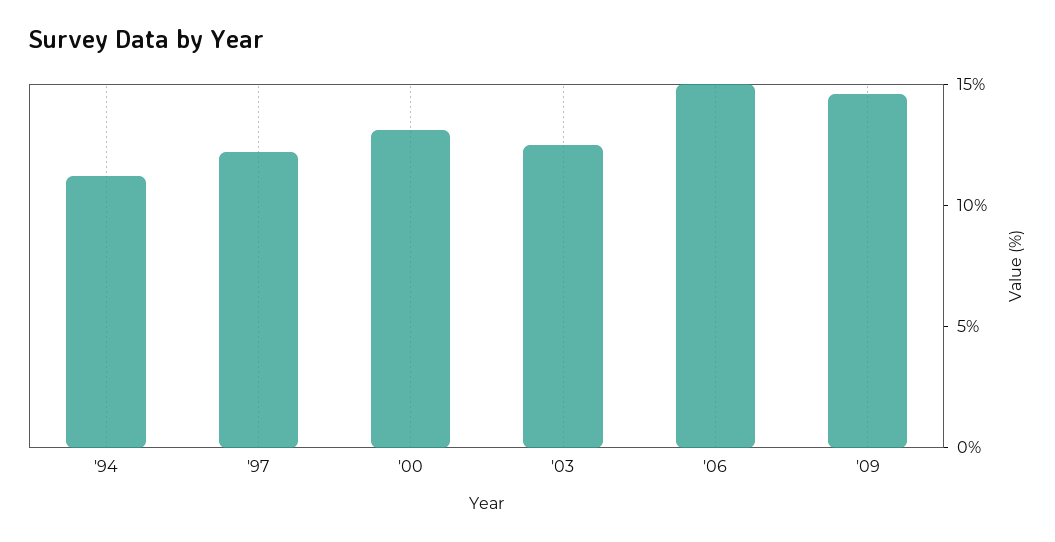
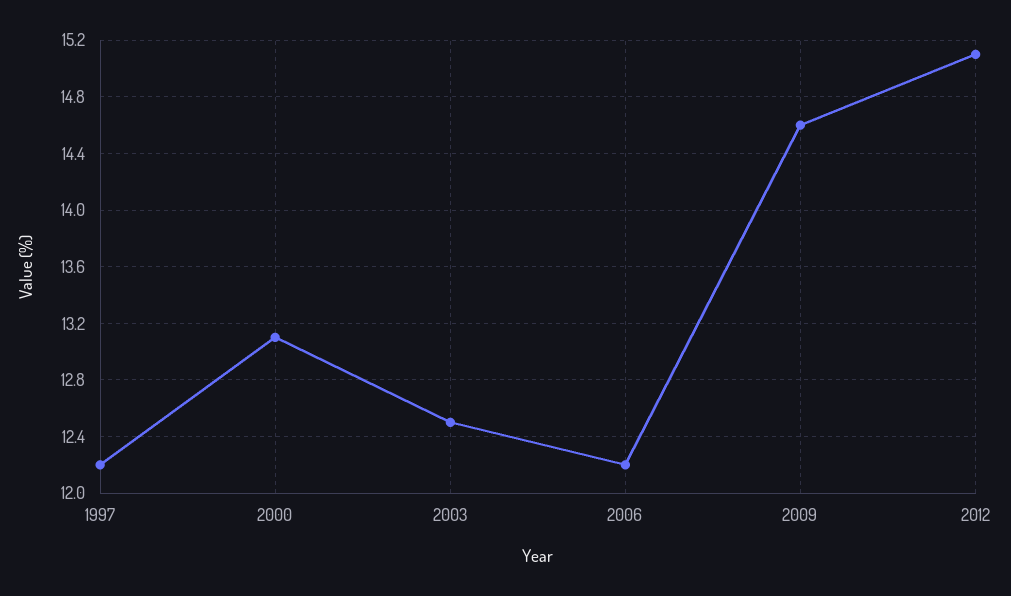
'94: 11 -> none
'06: 15 -> 12.2
2012: none -> 15.1

